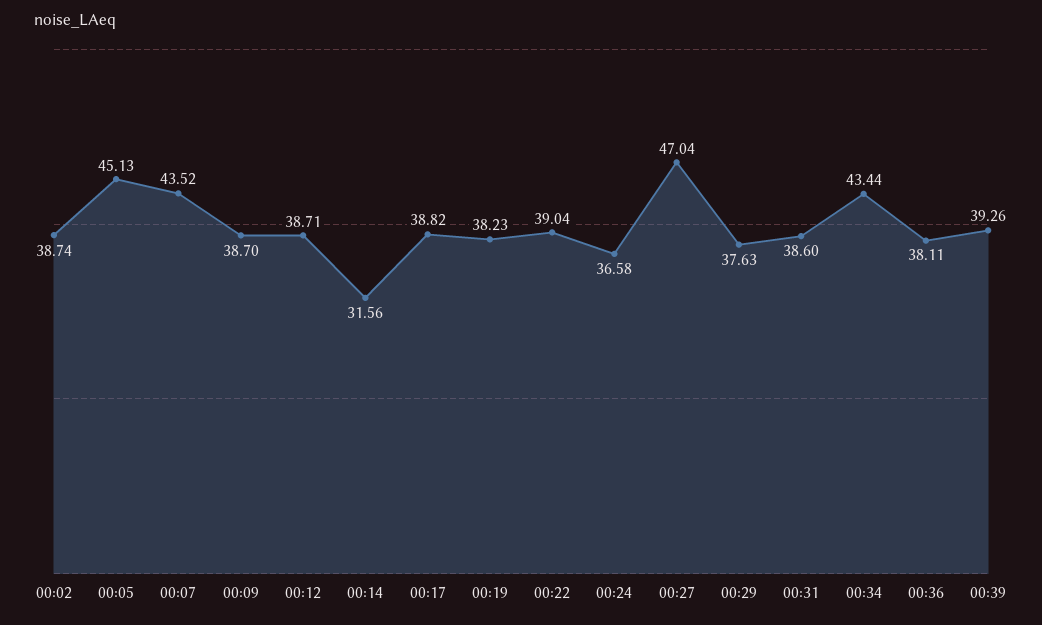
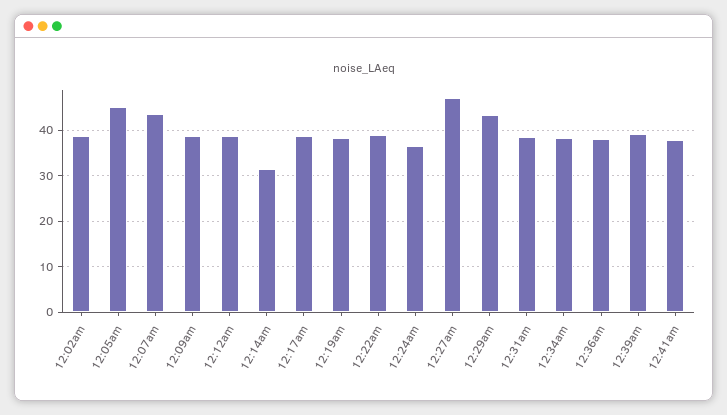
00:29: 37.63 -> 44
00:34: 43.44 -> 38
12:41am: none -> 38

